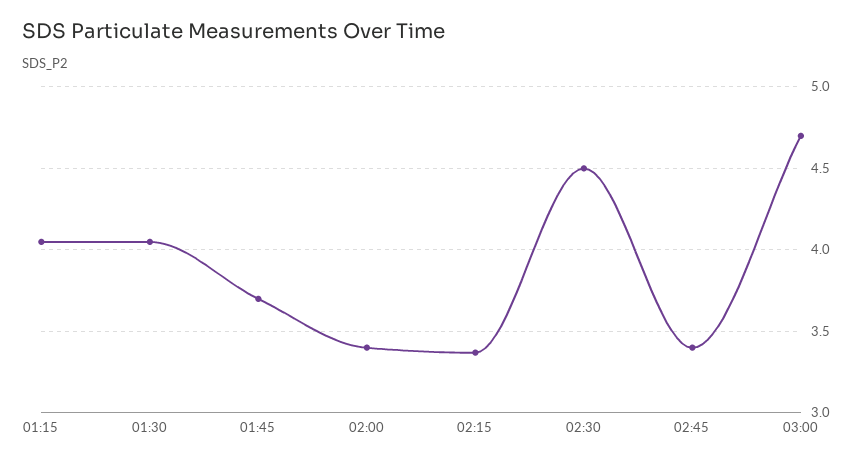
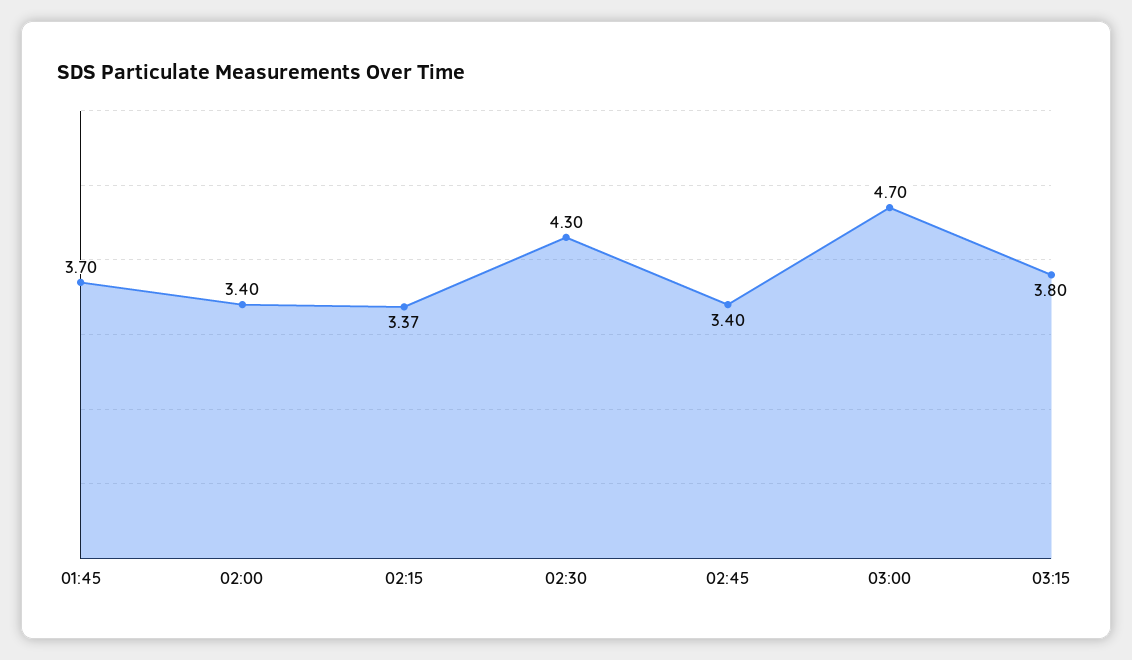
01:15: 4.05 -> none
01:30: 4.05 -> none
02:30: 4.5 -> 4.3
03:15: none -> 3.8

